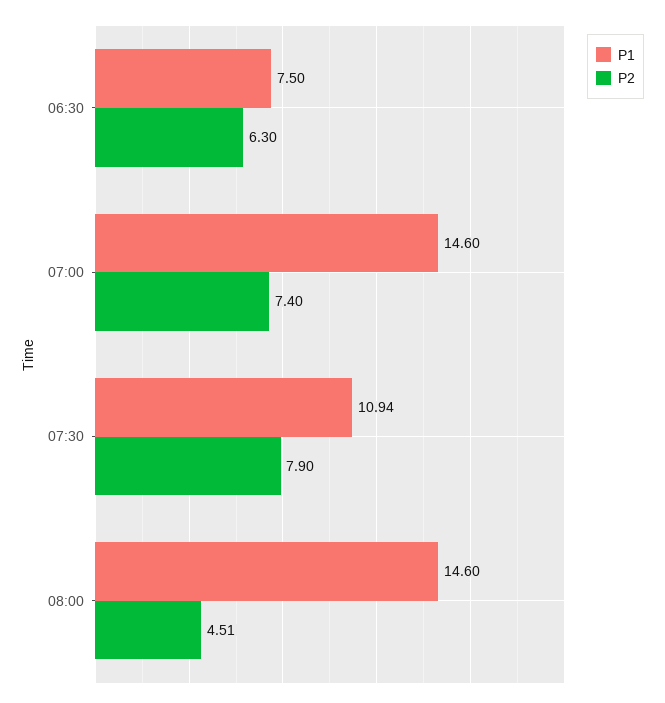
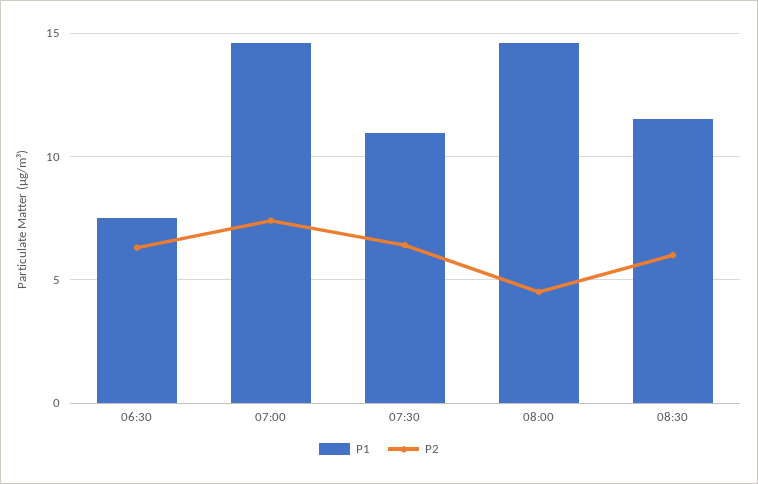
P2, 07:30: 7.9 -> 6.5
P1, 08:30: none -> 11.5
P2, 08:30: none -> 6

